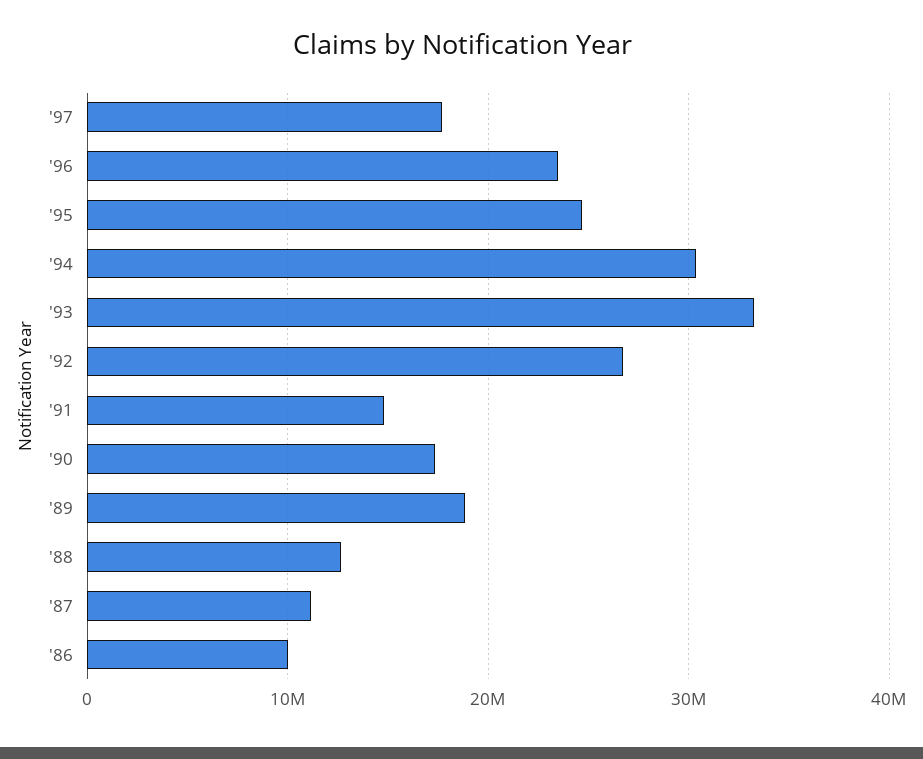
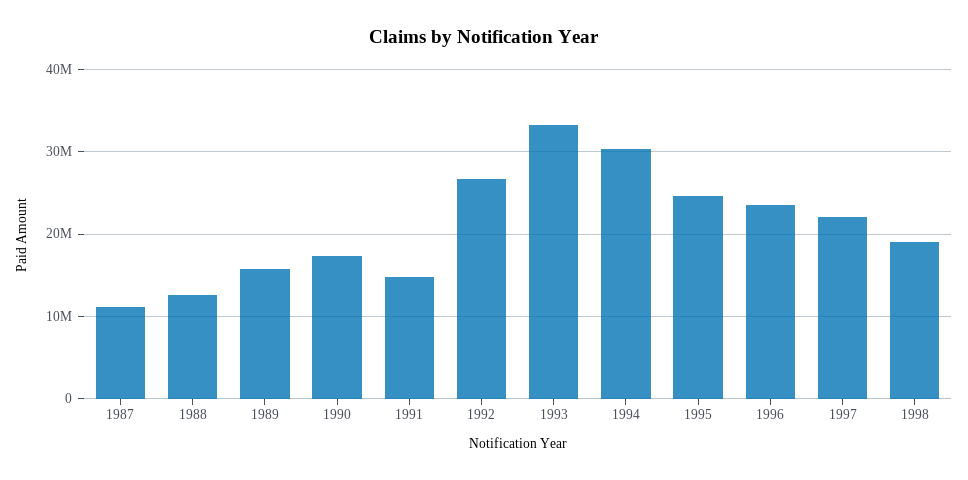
'97: 18000000 -> 22000000
'89: 19000000 -> 16000000
'86: 10000000 -> none
1998: none -> 19000000

